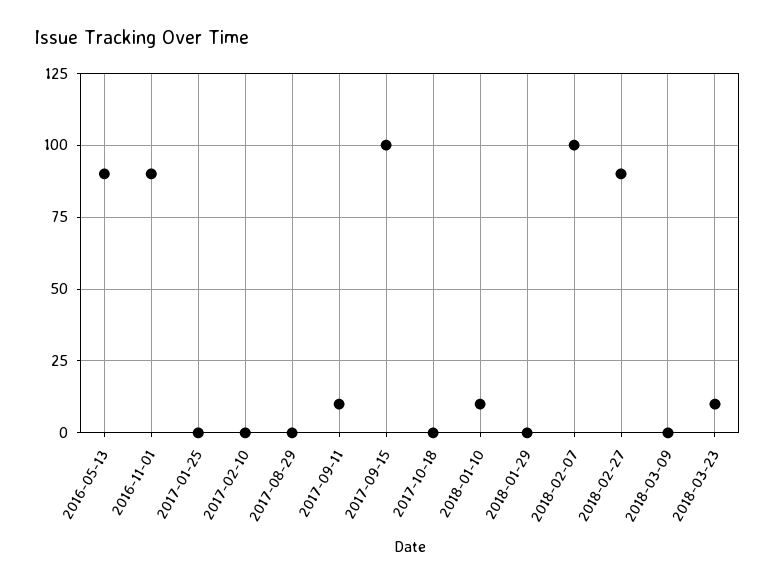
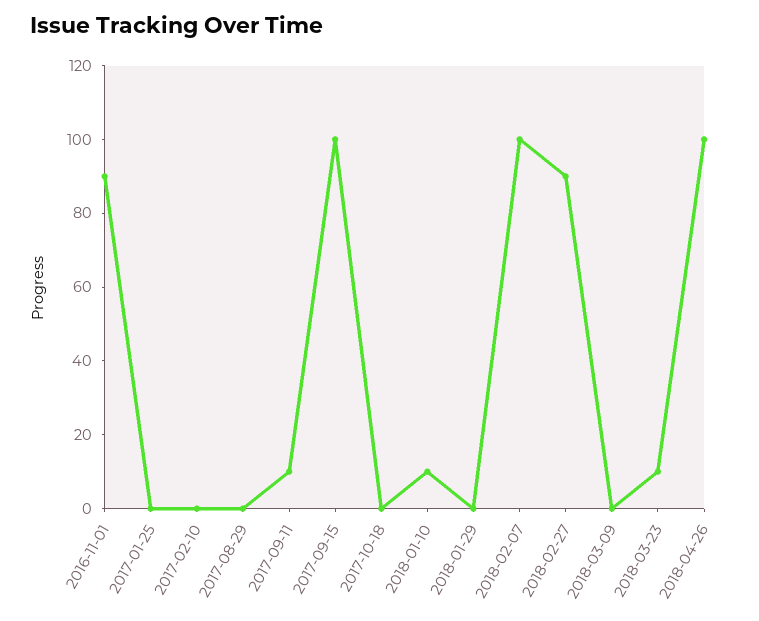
2016-05-13: 90 -> none
2018-04-26: none -> 100

